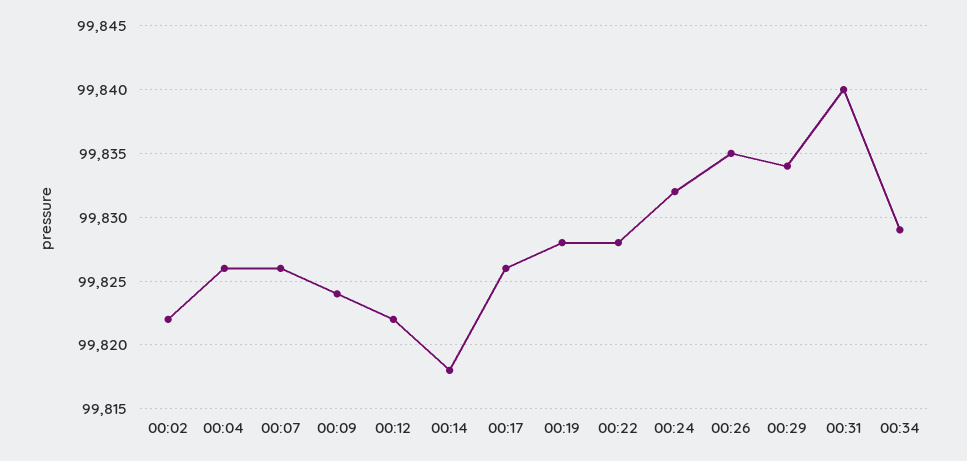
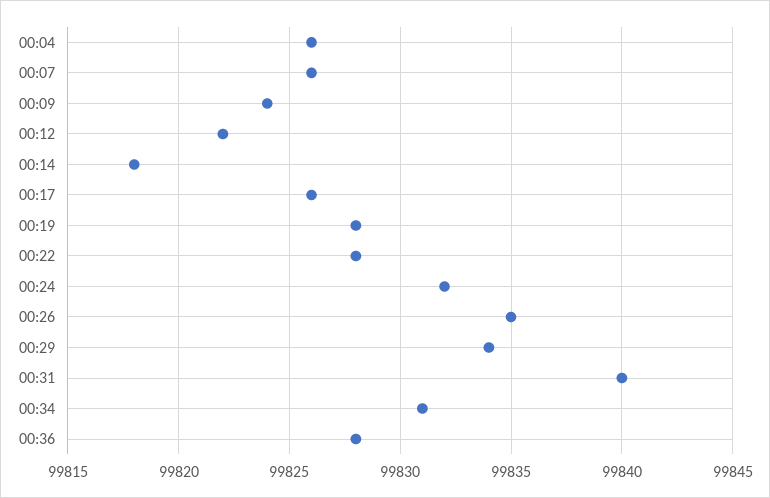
00:02: 99822 -> none
00:34: 99829 -> 99831
00:36: none -> 99828

